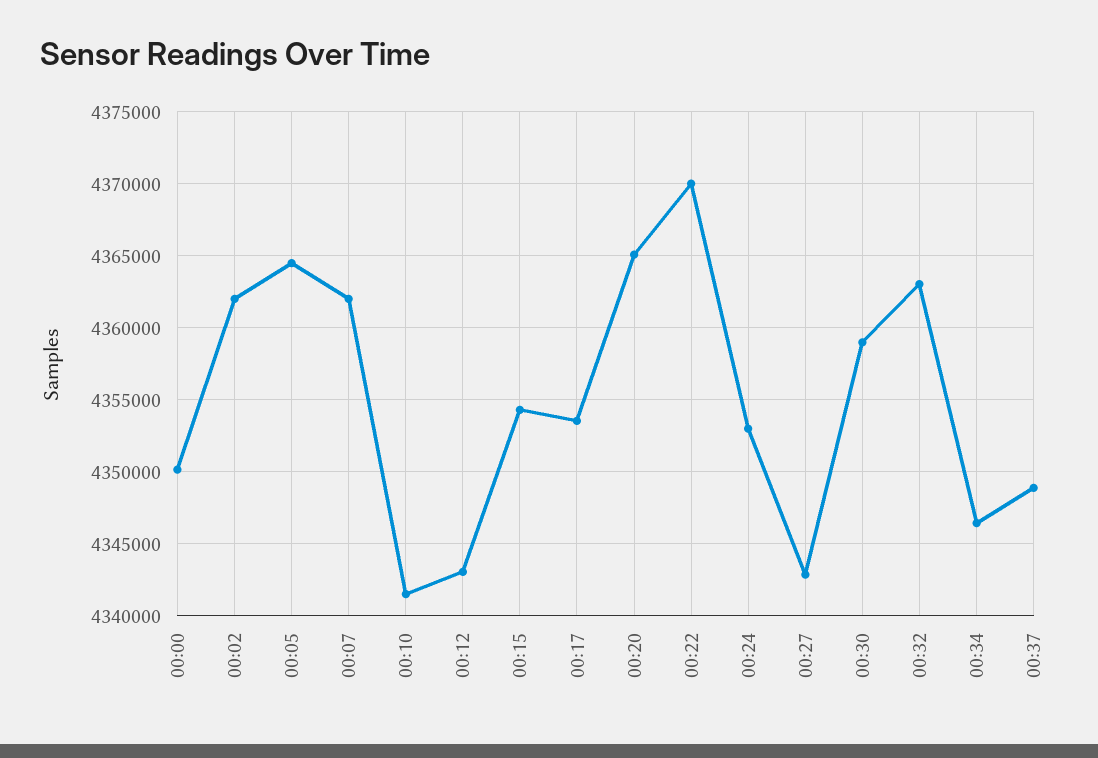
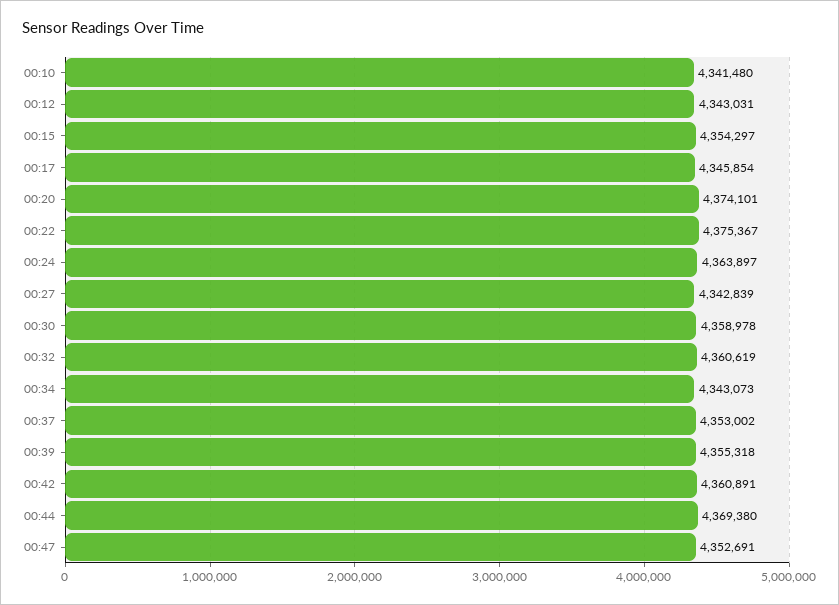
00:00: 4350000 -> none
00:02: 4362000 -> none
00:05: 4364500 -> none
00:07: 4362000 -> none
00:17: 4353500 -> 4345854
00:20: 4365000 -> 4374101
00:22: 4370000 -> 4375367
00:24: 4353000 -> 4363897
00:32: 4363000 -> 4360619
00:34: 4346500 -> 4343073
00:37: 4349000 -> 4353002
00:39: none -> 4355318
00:42: none -> 4360891
00:44: none -> 4369380
00:47: none -> 4352691

